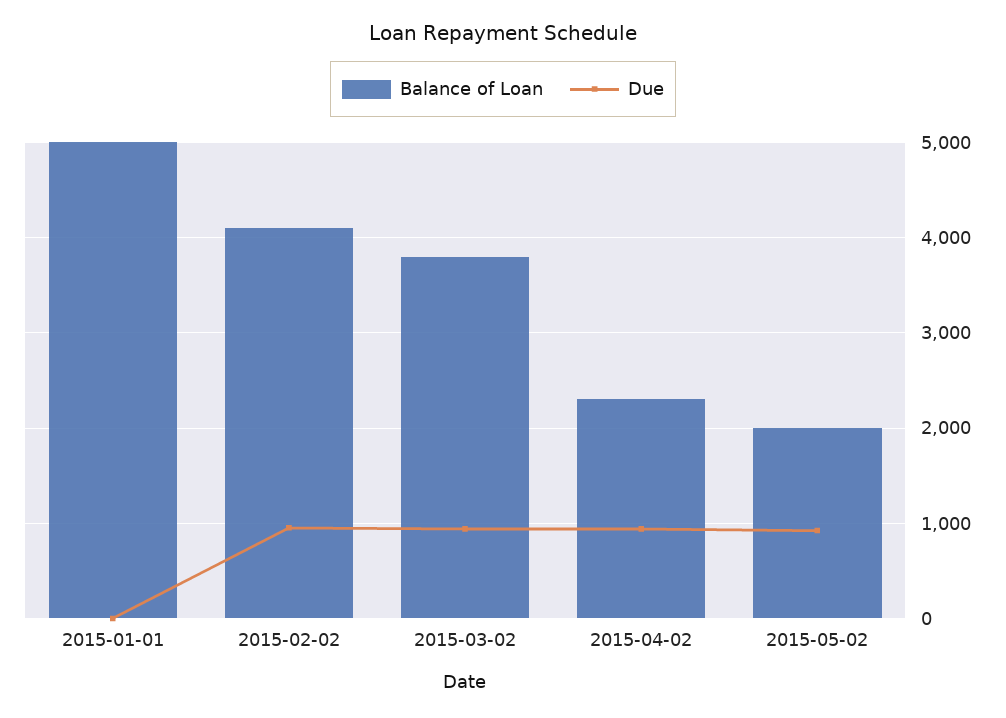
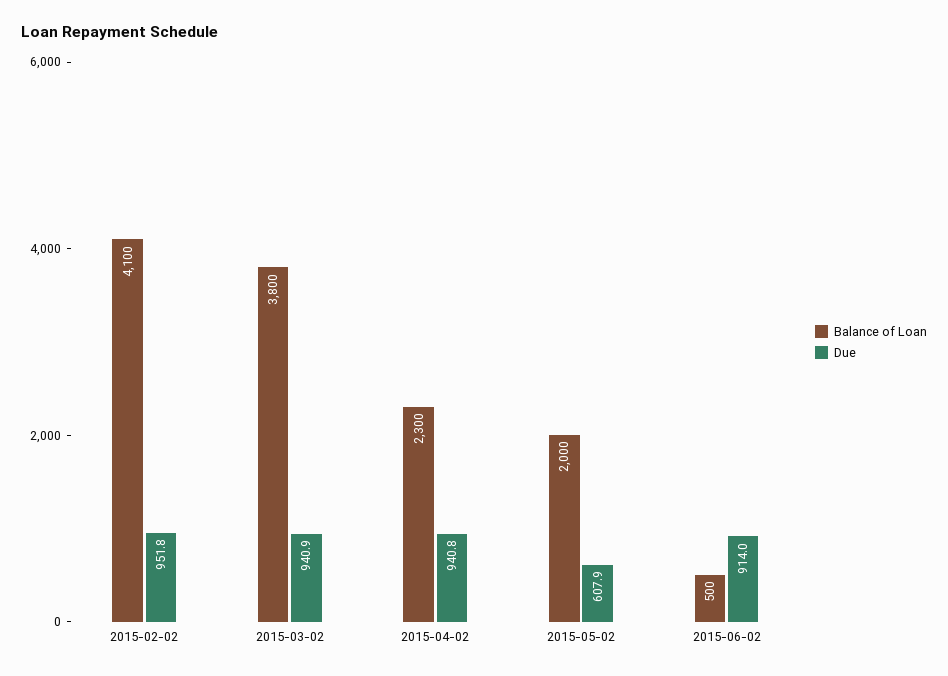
Balance of Loan, 2015-01-01: 5000 -> none
Due, 2015-01-01: 0 -> none
Due, 2015-05-02: 900 -> 607.9
Balance of Loan, 2015-06-02: none -> 500
Due, 2015-06-02: none -> 914

